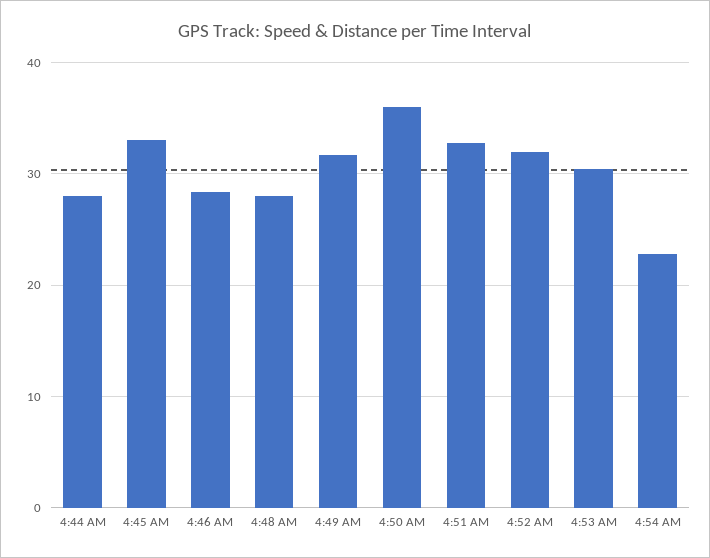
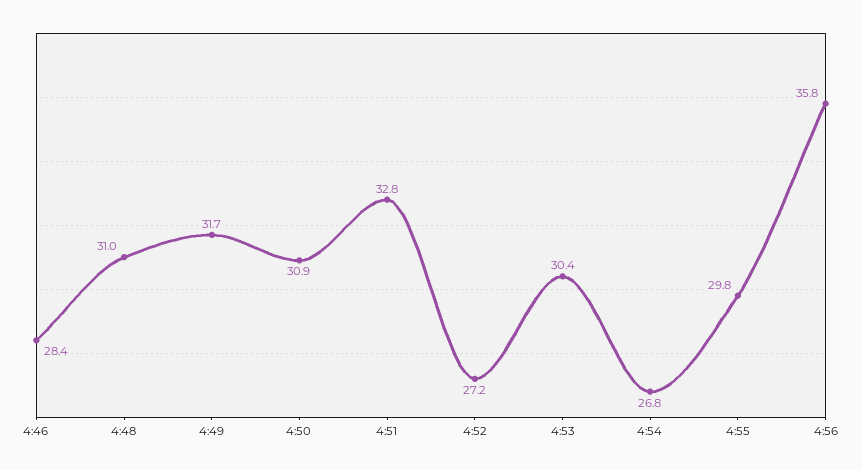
4:44 AM: 28 -> none
4:45 AM: 33 -> none
4:48 AM: 28 -> 31
4:50 AM: 36 -> 30.9
4:52 AM: 32 -> 27.2
4:54 AM: 23 -> 26.8
4:55: none -> 29.8
4:56: none -> 35.8

